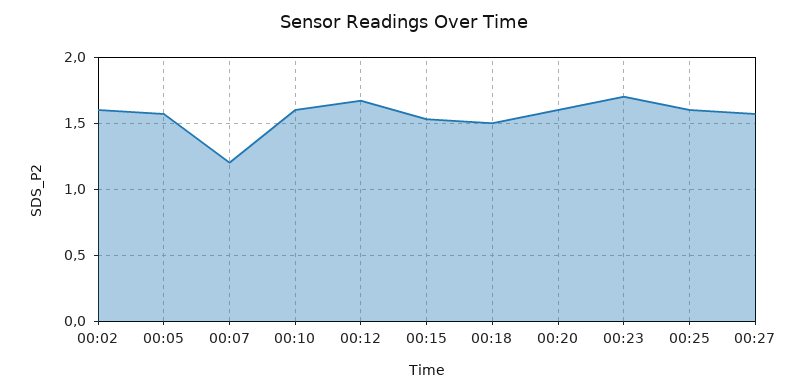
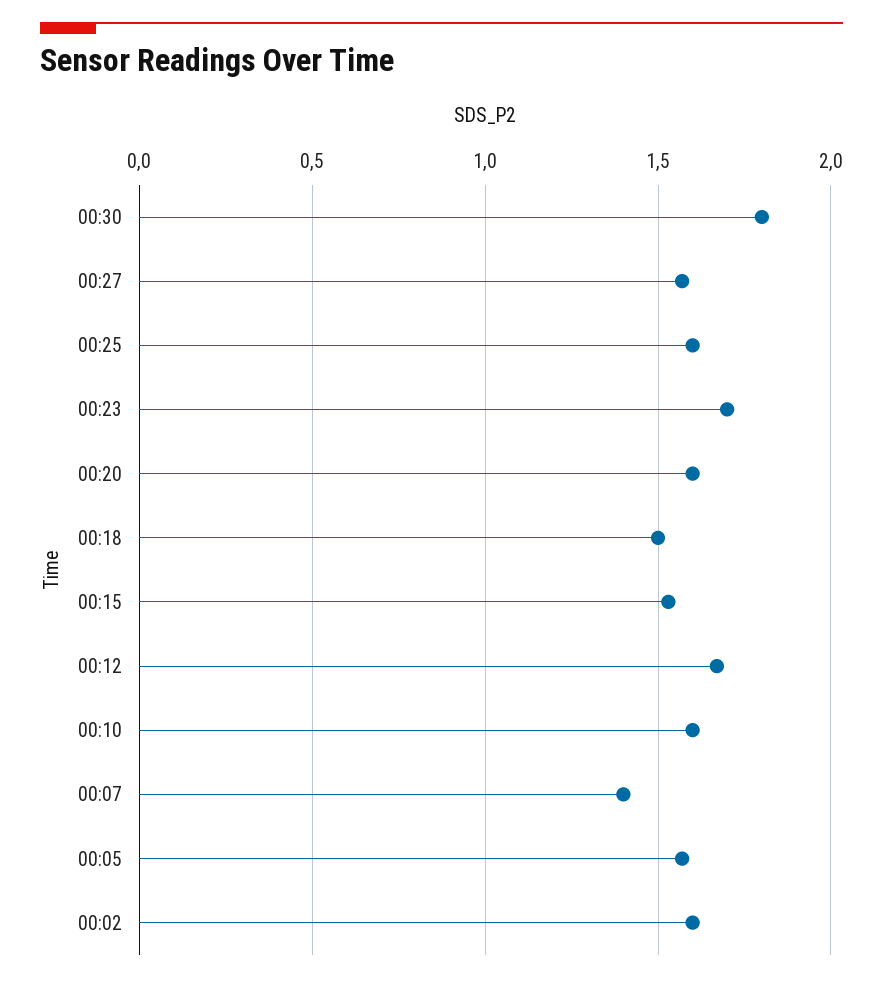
00:07: 1.2 -> 1.4
00:30: none -> 1.8

